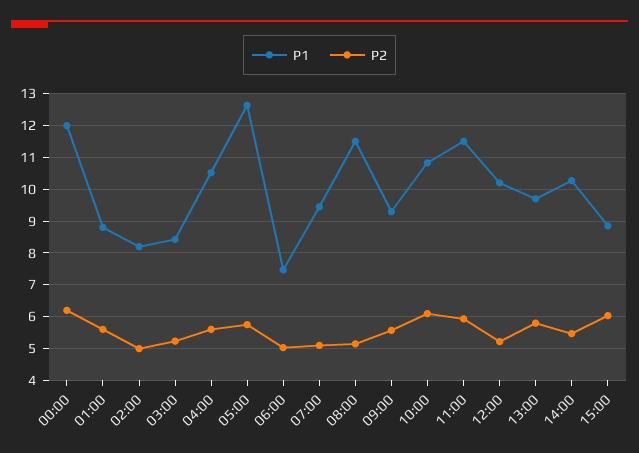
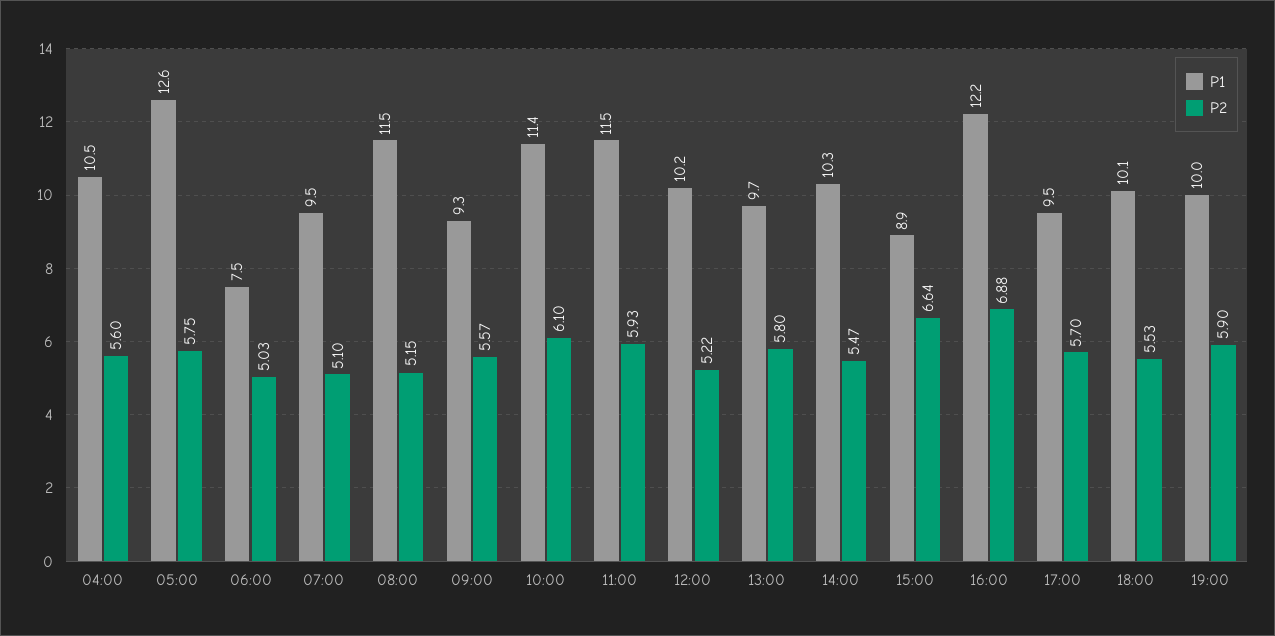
P1, 00:00: 12 -> none
P2, 00:00: 6.2 -> none
P1, 01:00: 8.8 -> none
P2, 01:00: 5.6 -> none
P1, 02:00: 8.2 -> none
P2, 02:00: 5 -> none
P1, 03:00: 8.4 -> none
P2, 03:00: 5.2 -> none
P1, 10:00: 10.8 -> 11.4
P2, 15:00: 6 -> 6.64
P1, 16:00: none -> 12.2
P2, 16:00: none -> 6.88
P1, 17:00: none -> 9.5
P2, 17:00: none -> 5.7
P1, 18:00: none -> 10.1
P2, 18:00: none -> 5.53
P1, 19:00: none -> 10
P2, 19:00: none -> 5.9

